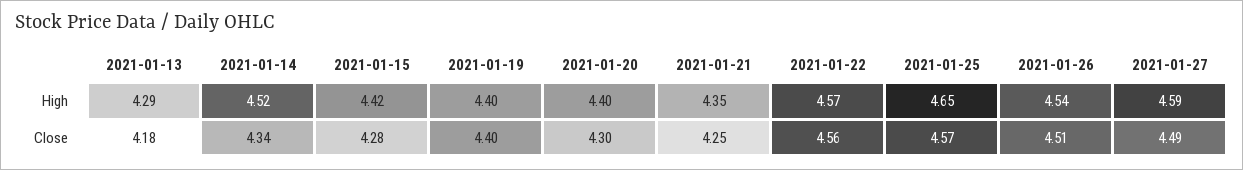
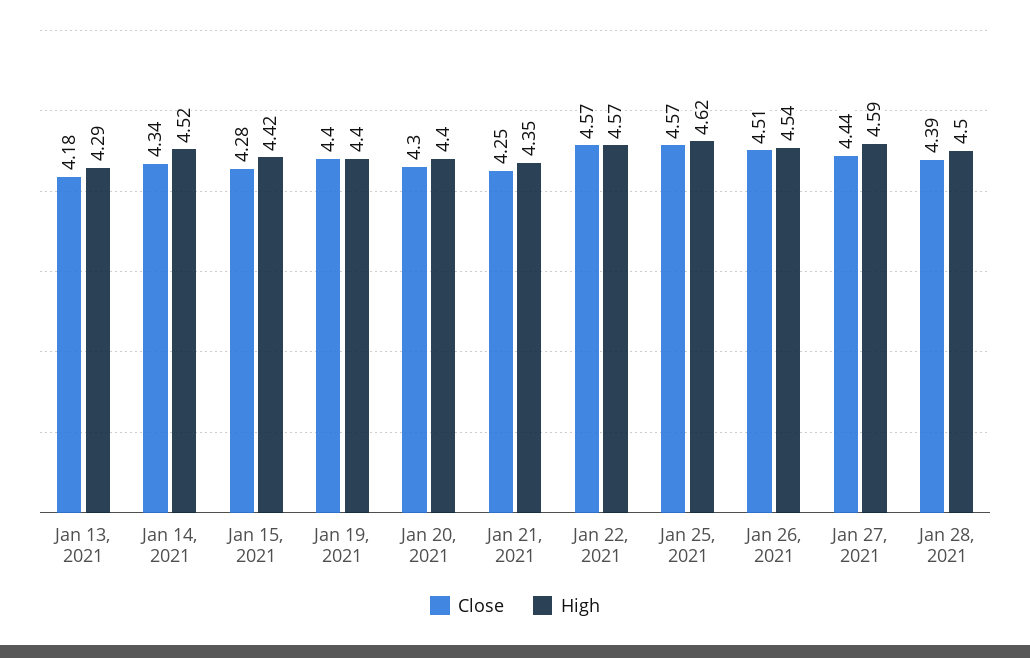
High, 2021-01-25: 4.65 -> 4.62
Close, 2021-01-22: 4.56 -> 4.57
Close, 2021-01-27: 4.49 -> 4.44
Close, Jan 28, 2021: none -> 4.39
High, Jan 28, 2021: none -> 4.5

